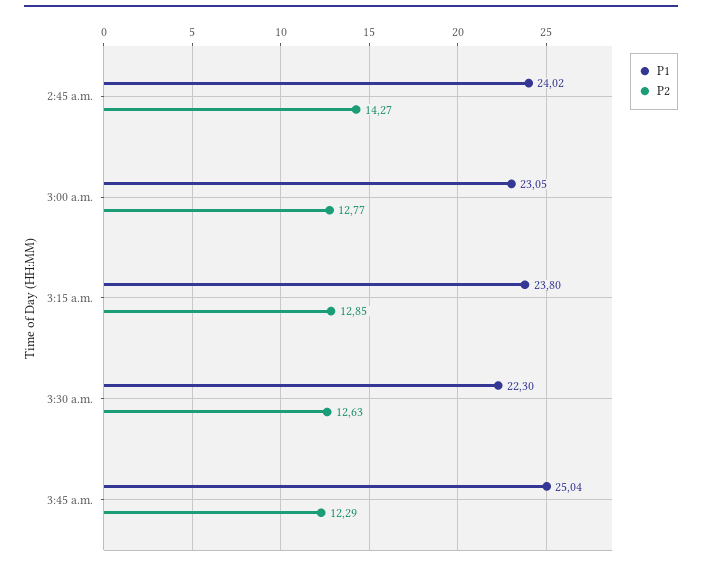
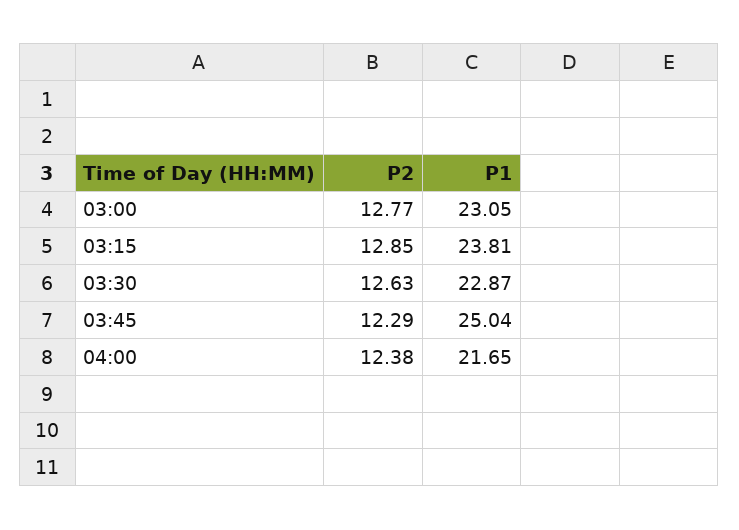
P1, 2:45 a.m.: 24.02 -> none
P2, 2:45 a.m.: 14.27 -> none
P1, 3:15 a.m.: 23.8 -> 23.81
P1, 3:30 a.m.: 22.3 -> 22.87
P2, 04:00: none -> 12.38
P1, 04:00: none -> 21.65

